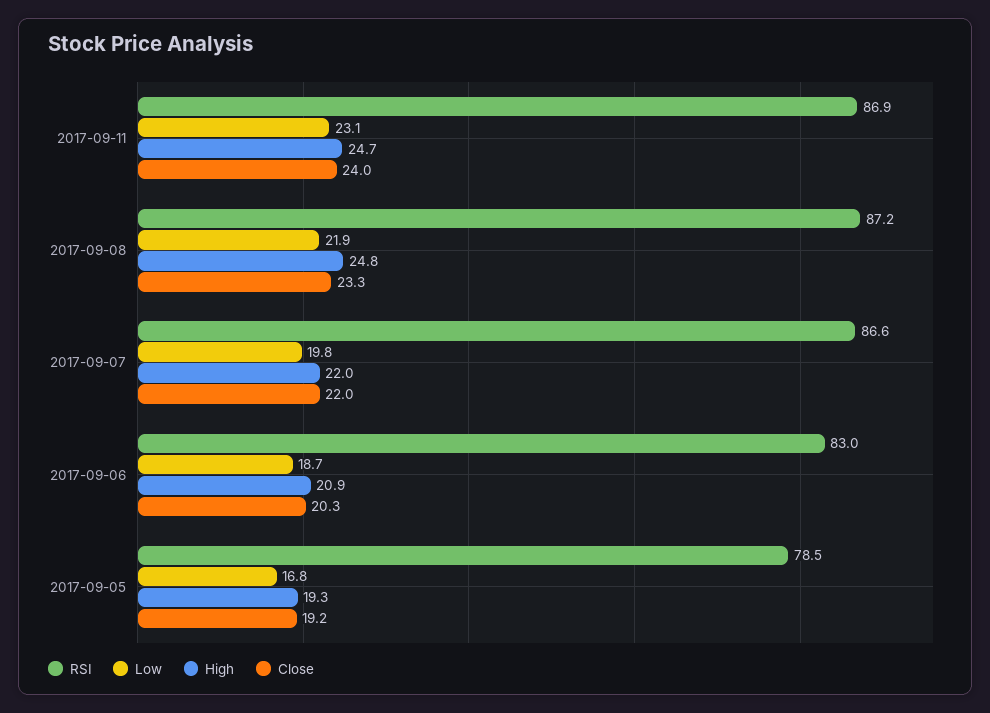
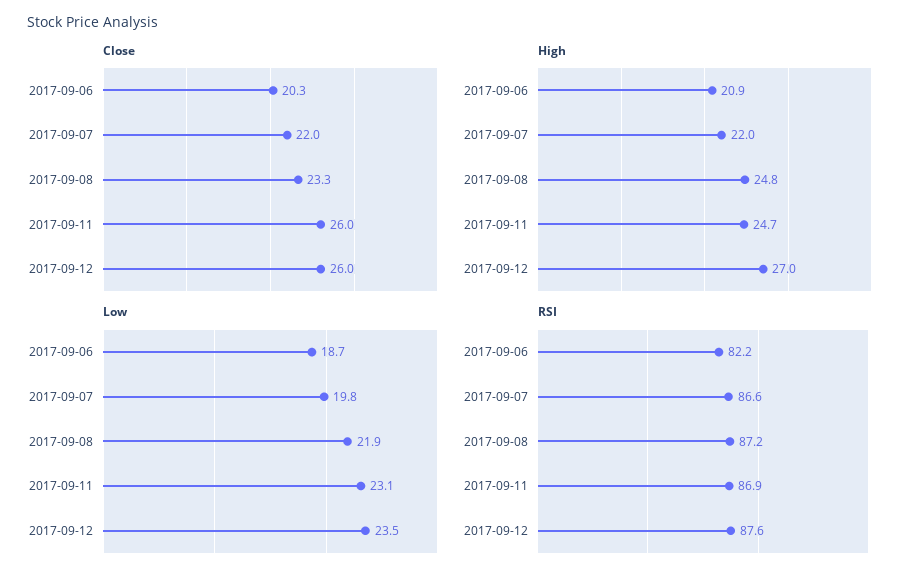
Close, 2017-09-11: 24 -> 26
RSI, 2017-09-06: 83 -> 82.2
RSI, 2017-09-05: 78.5 -> none
Low, 2017-09-05: 16.8 -> none
High, 2017-09-05: 19.3 -> none
Close, 2017-09-05: 19.2 -> none
Close, 2017-09-12: none -> 26
High, 2017-09-12: none -> 27
Low, 2017-09-12: none -> 23.5
RSI, 2017-09-12: none -> 87.6

